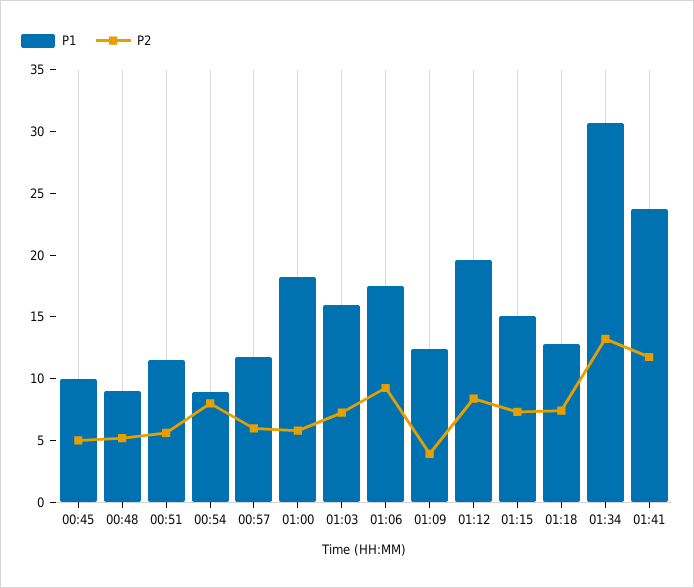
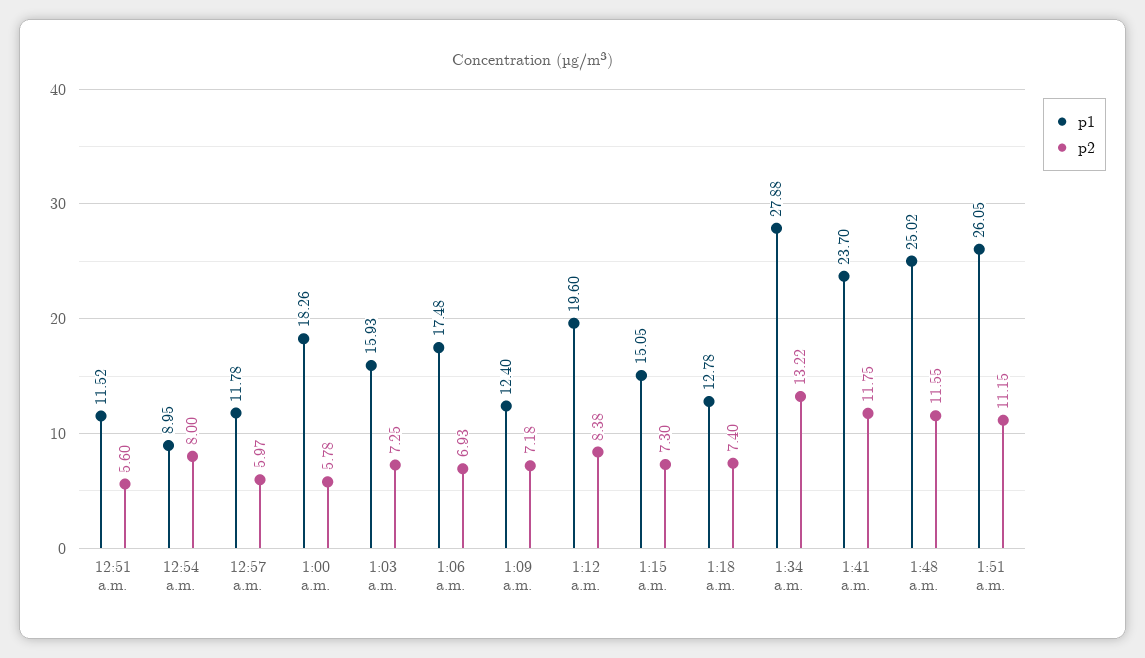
P1, 00:45: 10 -> none
P2, 00:45: 5 -> none
P1, 00:48: 9 -> none
P2, 00:48: 5 -> none
P2, 01:06: 9 -> 6.93
P2, 01:09: 4 -> 7.18
P1, 01:34: 31 -> 27.88
P1, 1:48 a.m.: none -> 25.02
P2, 1:48 a.m.: none -> 11.55
P1, 1:51 a.m.: none -> 26.05
P2, 1:51 a.m.: none -> 11.15

